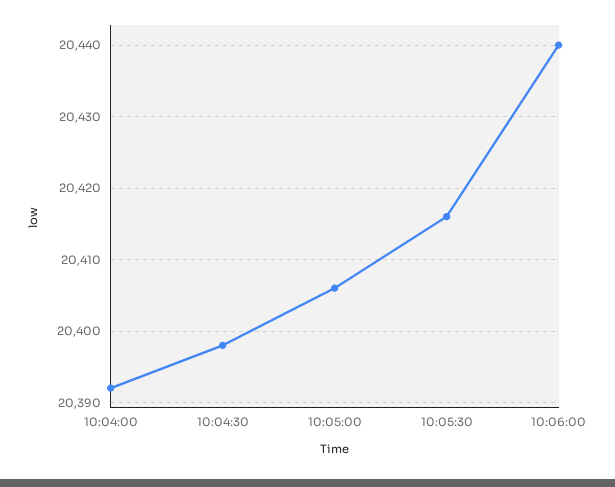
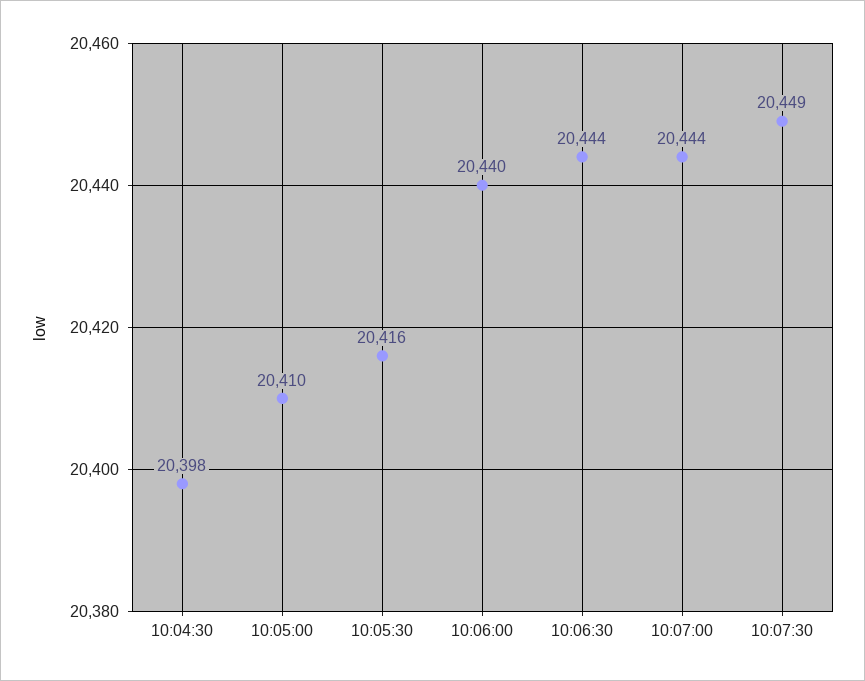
10:04:00: 20392 -> none
10:05:00: 20406 -> 20410
10:06:30: none -> 20444
10:07:00: none -> 20444
10:07:30: none -> 20449

